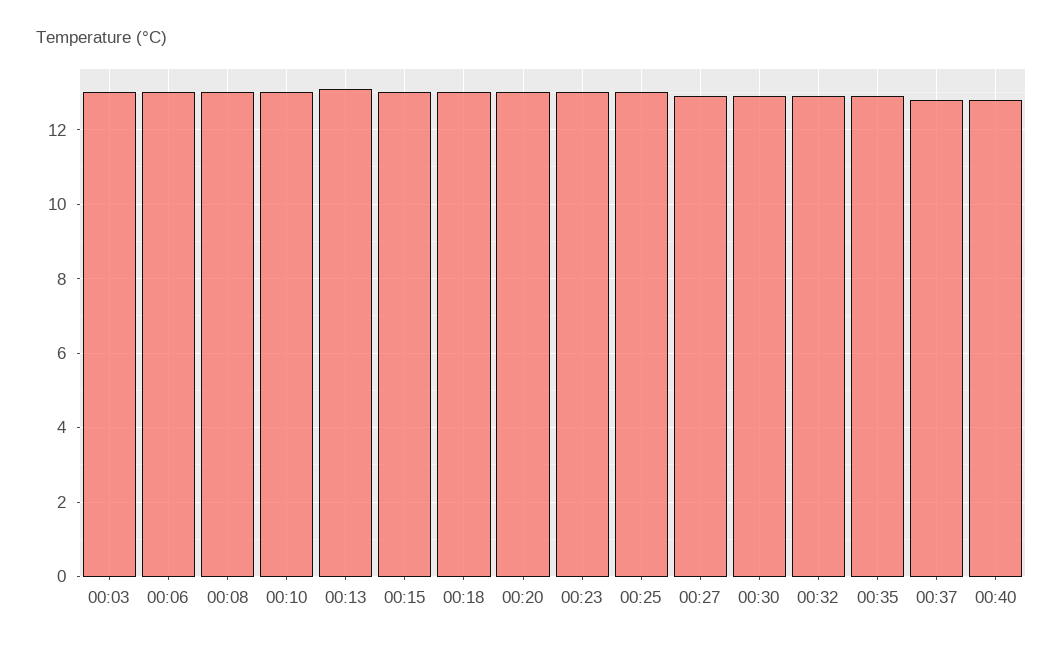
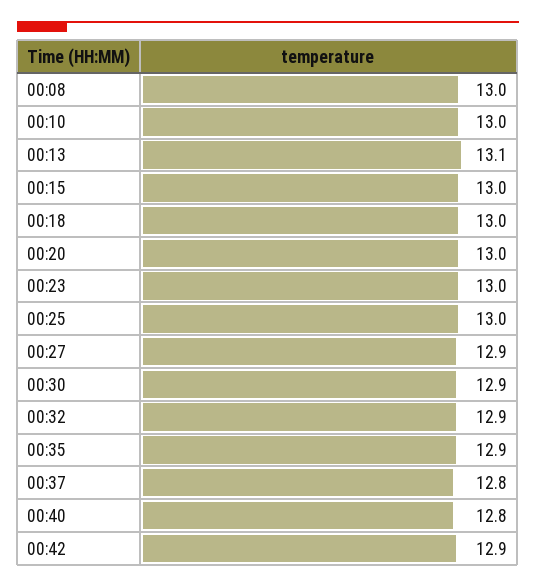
00:03: 13 -> none
00:06: 13 -> none
00:42: none -> 12.9

